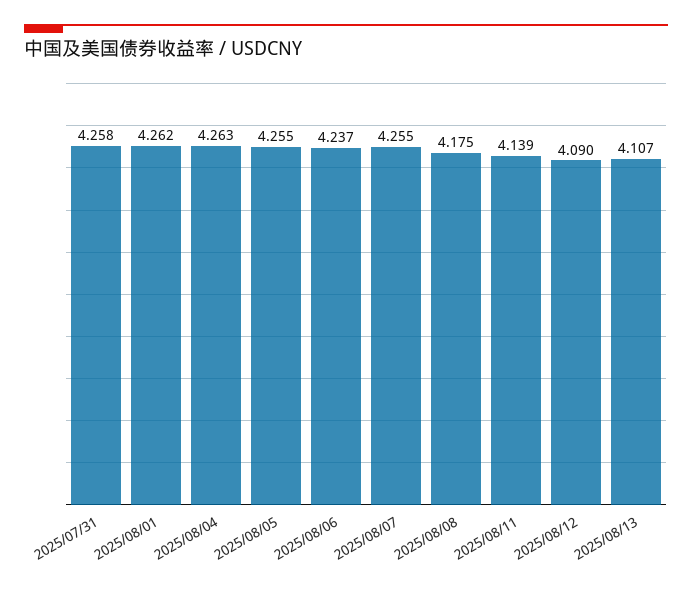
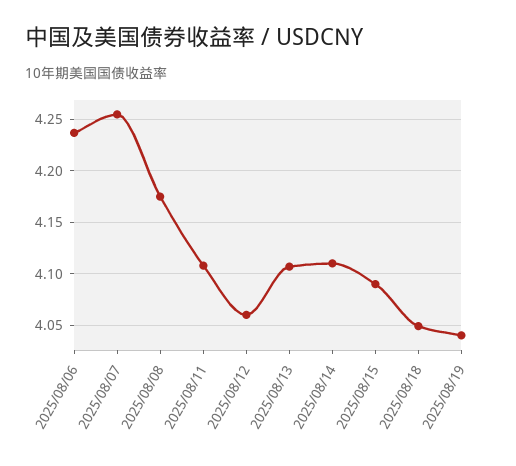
2025/07/31: 4.258 -> none
2025/08/01: 4.262 -> none
2025/08/04: 4.263 -> none
2025/08/05: 4.255 -> none
2025/08/11: 4.139 -> 4.11
2025/08/12: 4.09 -> 4.06
2025/08/14: none -> 4.11
2025/08/15: none -> 4.09
2025/08/18: none -> 4.05
2025/08/19: none -> 4.04

